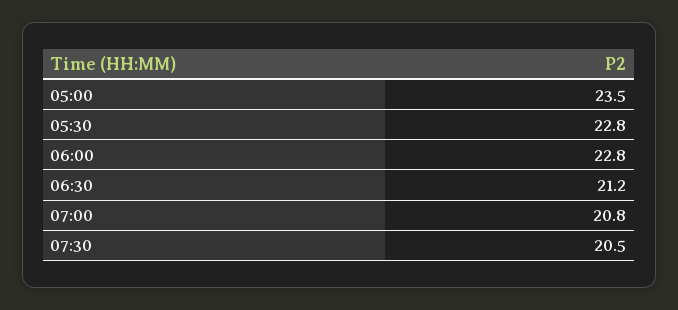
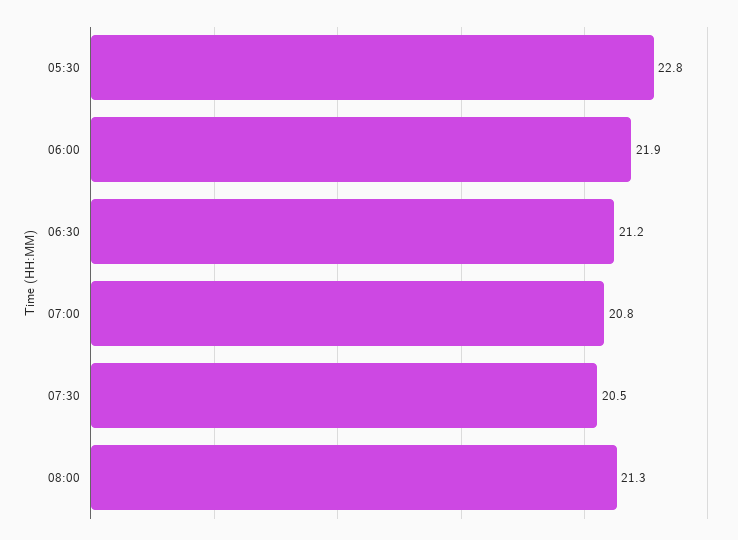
05:00: 23.5 -> none
06:00: 22.8 -> 21.9
08:00: none -> 21.3

